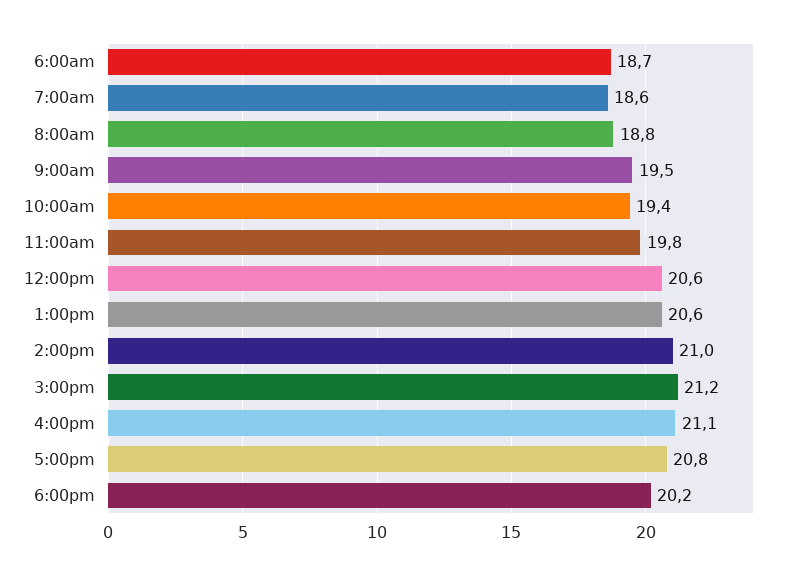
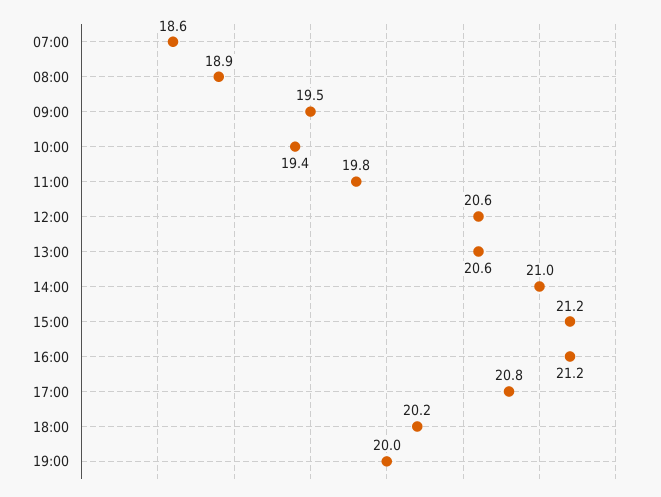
6:00am: 18.7 -> none
8:00am: 18.8 -> 18.9
4:00pm: 21.1 -> 21.2
19:00: none -> 20

